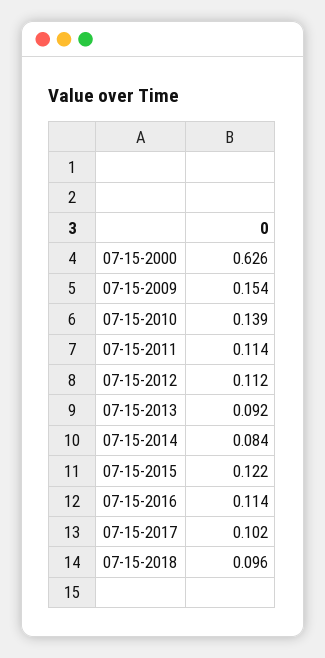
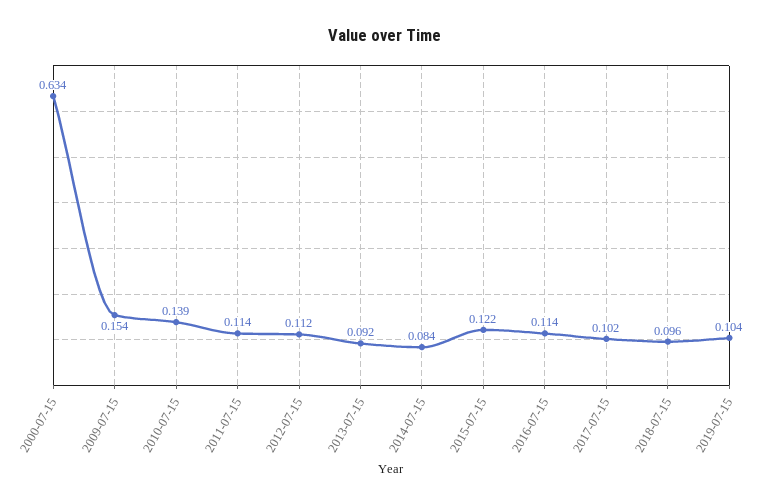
07-15-2000: 0.626 -> 0.634
2019-07-15: none -> 0.104

